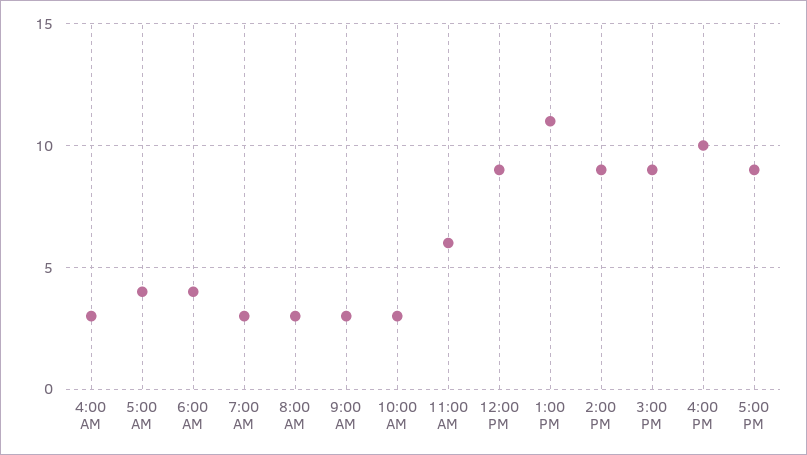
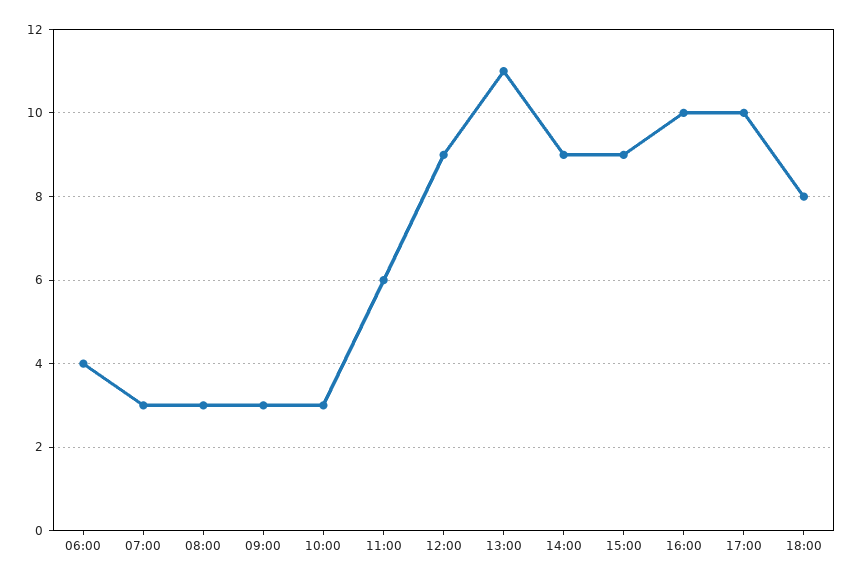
4:00 AM: 3 -> none
5:00 AM: 4 -> none
5:00 PM: 9 -> 10
18:00: none -> 8

